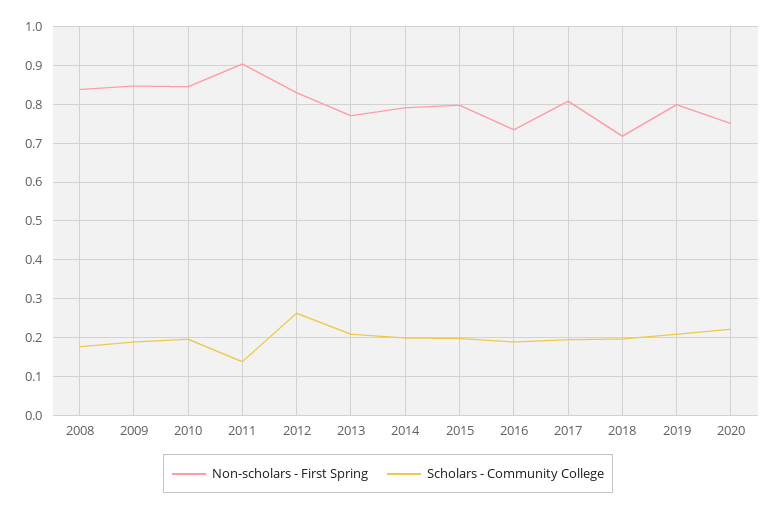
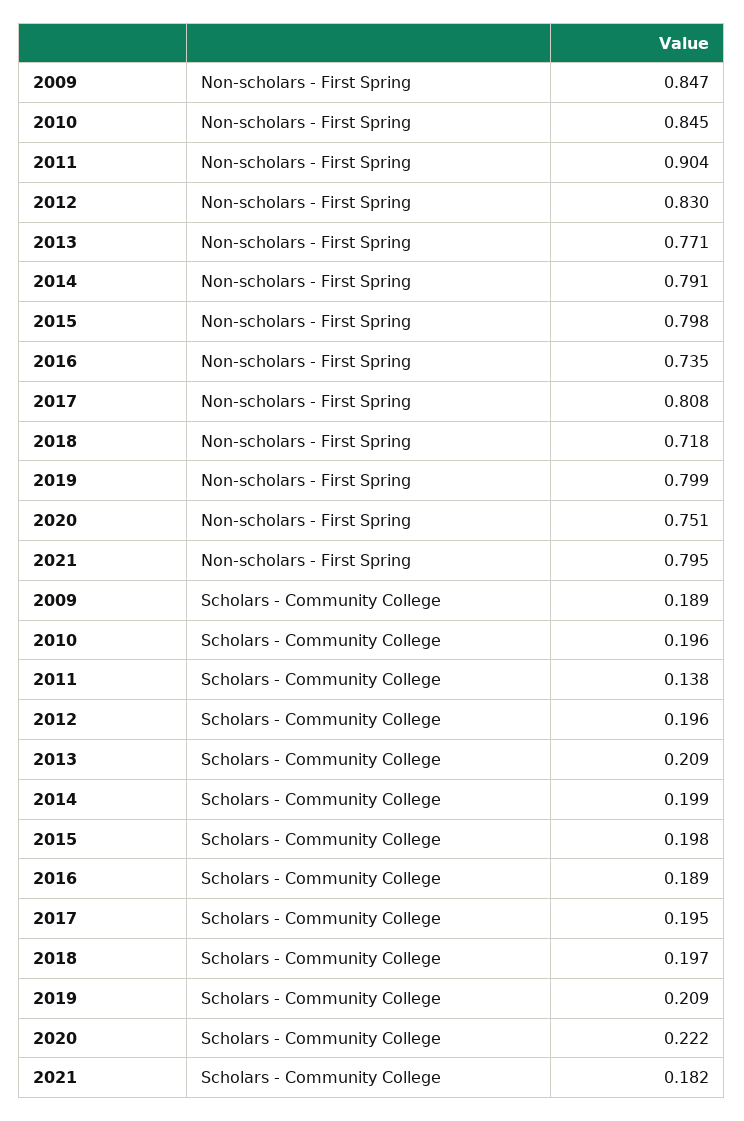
Non-scholars - First Spring, 2008: 0.84 -> none
Scholars - Community College, 2008: 0.18 -> none
Scholars - Community College, 2012: 0.26 -> 0.196
Non-scholars - First Spring, 2021: none -> 0.795
Scholars - Community College, 2021: none -> 0.182

